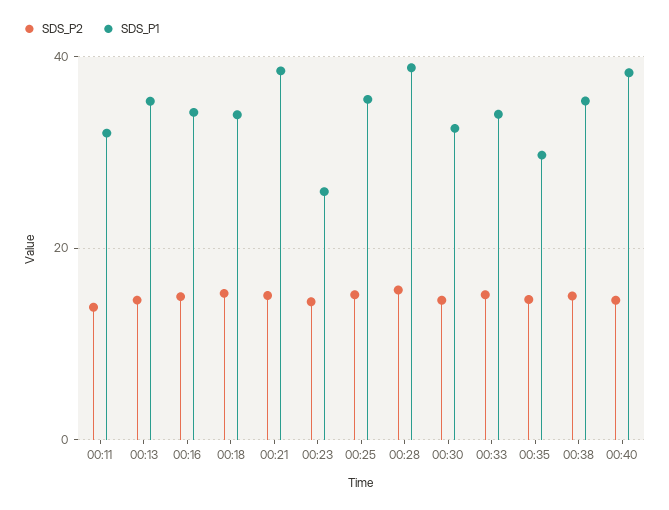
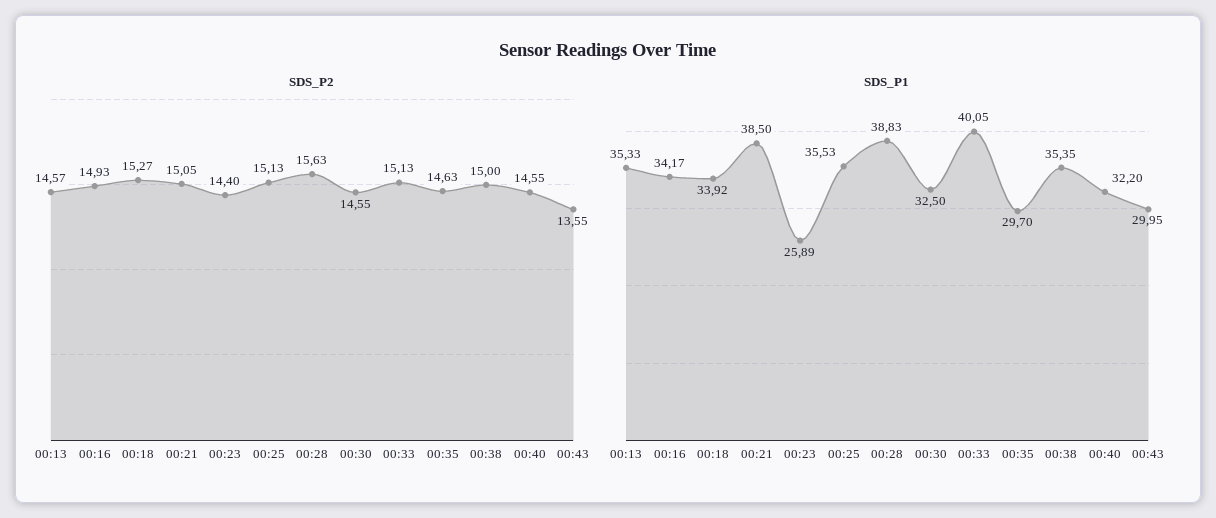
SDS_P2, 00:11: 14 -> none
SDS_P1, 00:11: 32 -> none
SDS_P1, 00:33: 34 -> 40.05
SDS_P1, 00:40: 38 -> 32.2
SDS_P2, 00:43: none -> 13.55
SDS_P1, 00:43: none -> 29.95

